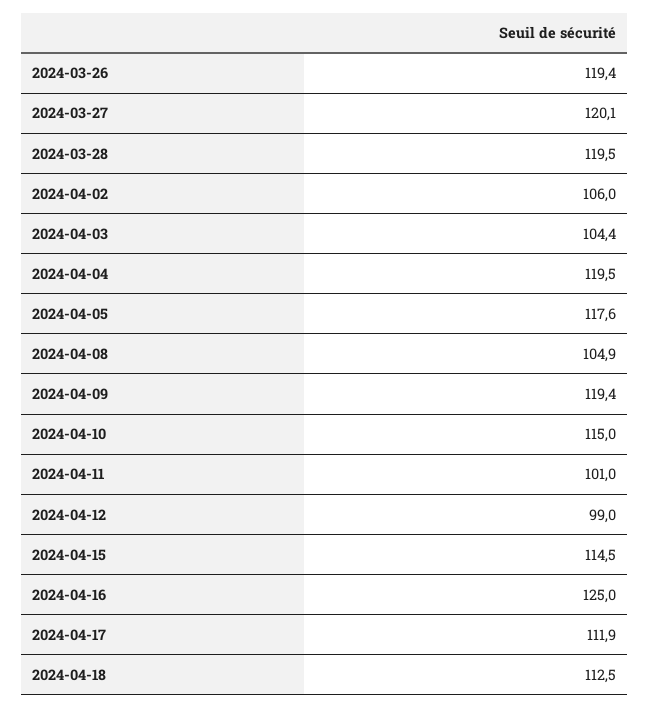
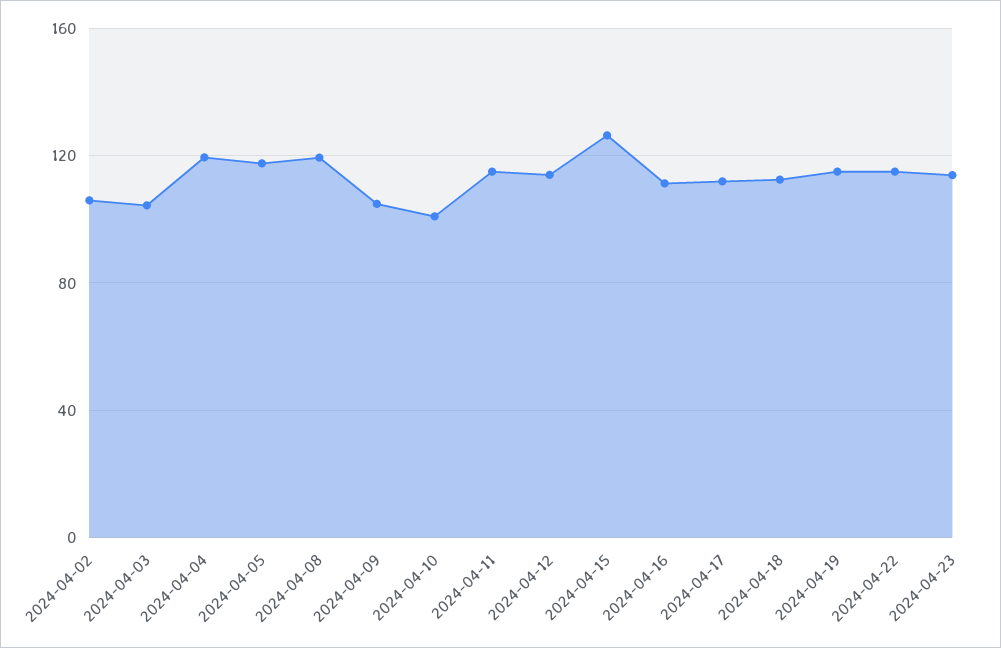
2024-03-26: 119.4 -> none
2024-03-27: 120.1 -> none
2024-03-28: 119.5 -> none
2024-04-08: 104.9 -> 120
2024-04-09: 119.4 -> 105
2024-04-10: 115 -> 100
2024-04-11: 101 -> 115
2024-04-12: 99 -> 115
2024-04-15: 114.5 -> 125
2024-04-16: 125 -> 110
2024-04-19: none -> 115
2024-04-22: none -> 115
2024-04-23: none -> 115

